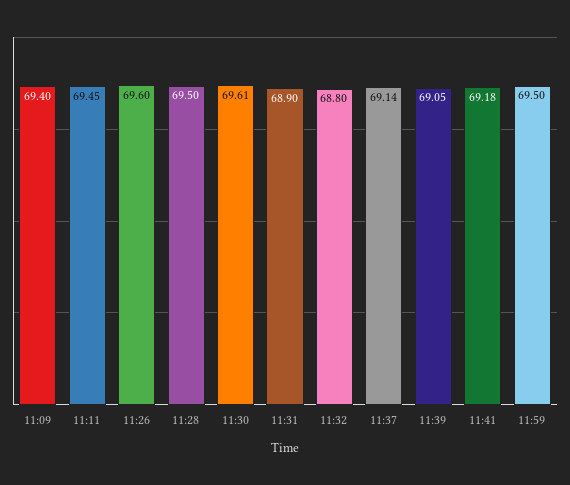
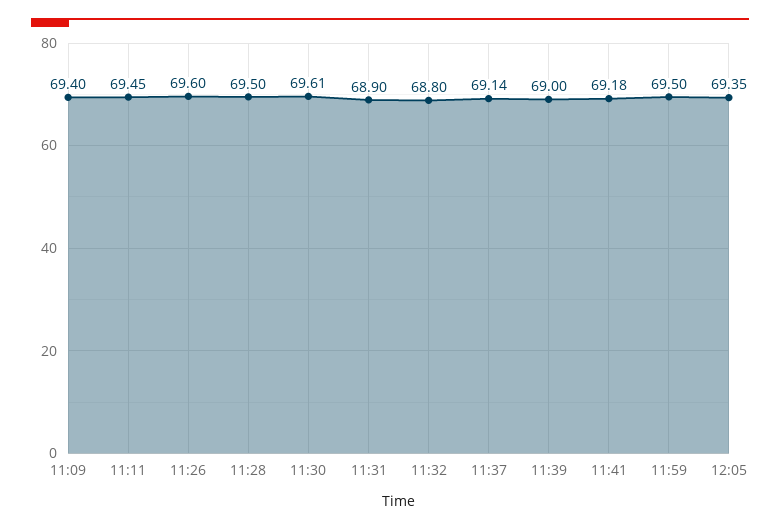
11:39: 69.05 -> 69
12:05: none -> 69.35

